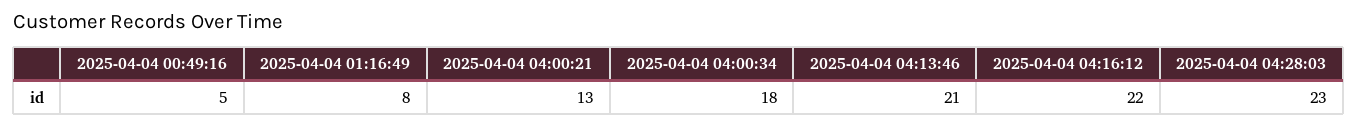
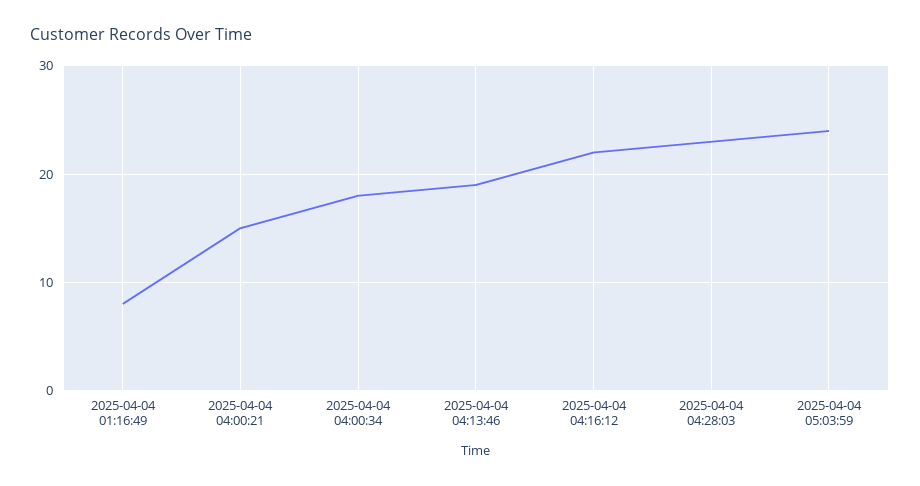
2025-04-04 00:49:16: 5 -> none
2025-04-04 04:00:21: 13 -> 15
2025-04-04 04:13:46: 21 -> 19
2025-04-04 05:03:59: none -> 24

